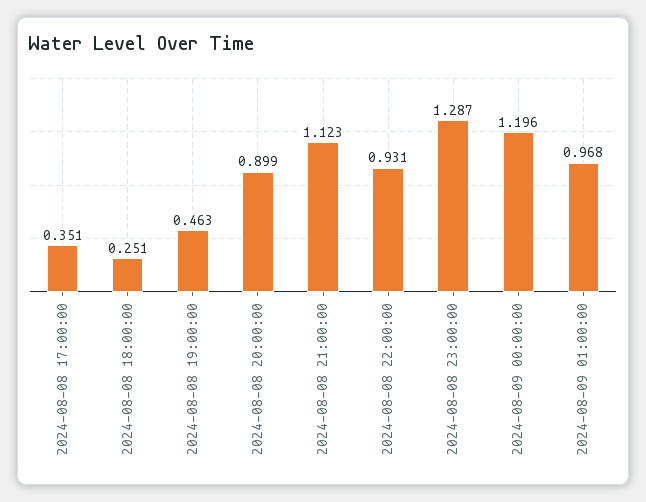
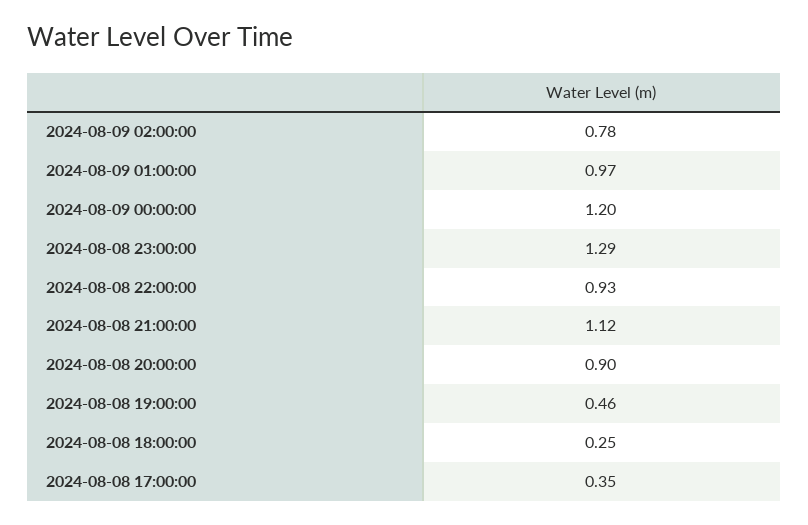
2024-08-09 02:00:00: none -> 0.78

